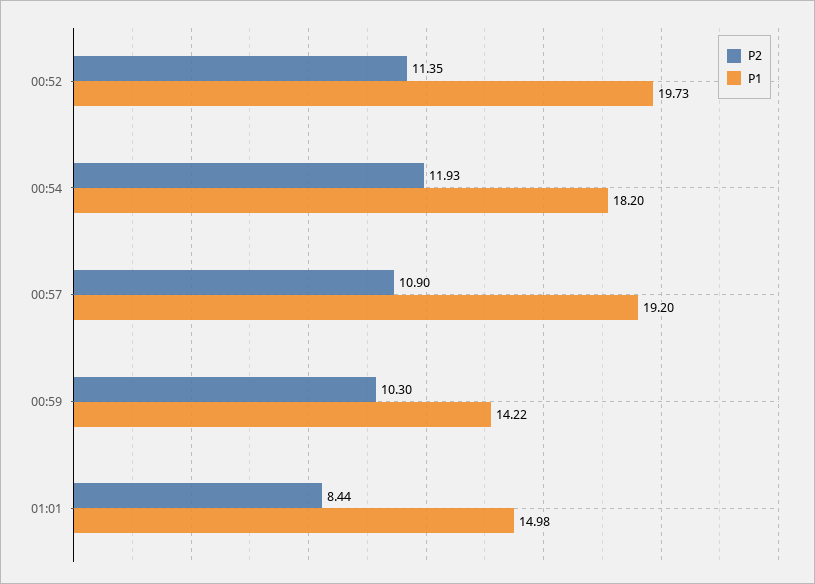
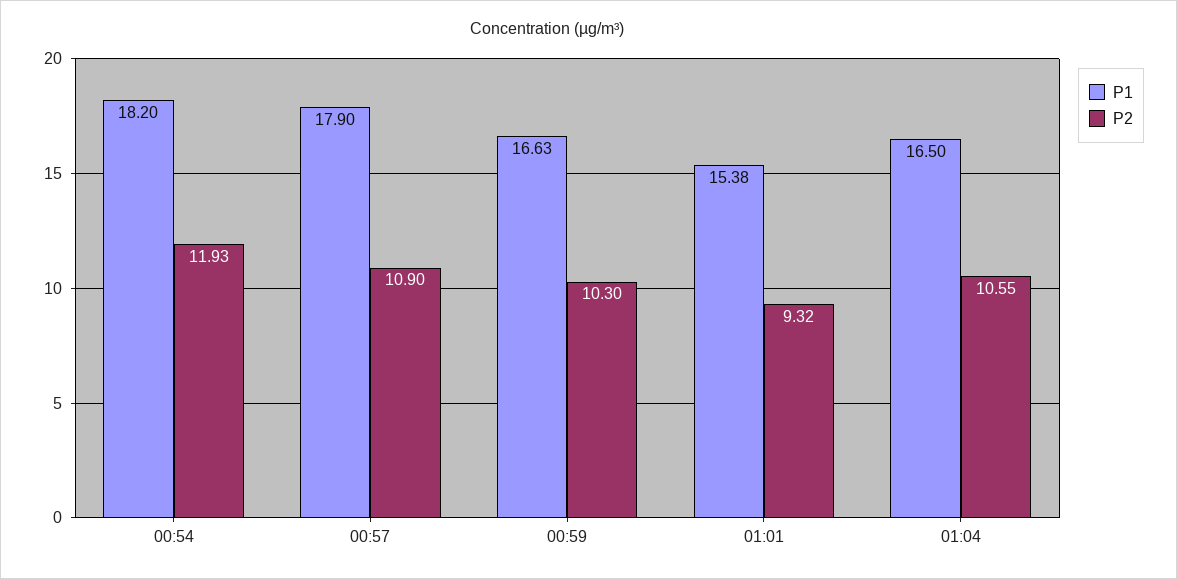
P2, 00:52: 11.35 -> none
P1, 00:52: 19.73 -> none
P1, 00:57: 19.2 -> 17.9
P1, 00:59: 14.22 -> 16.63
P2, 01:01: 8.44 -> 9.32
P1, 01:01: 14.98 -> 15.38
P1, 01:04: none -> 16.5
P2, 01:04: none -> 10.55

